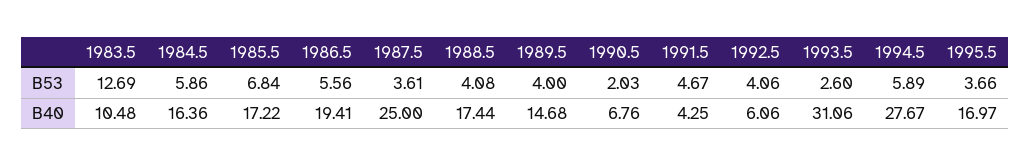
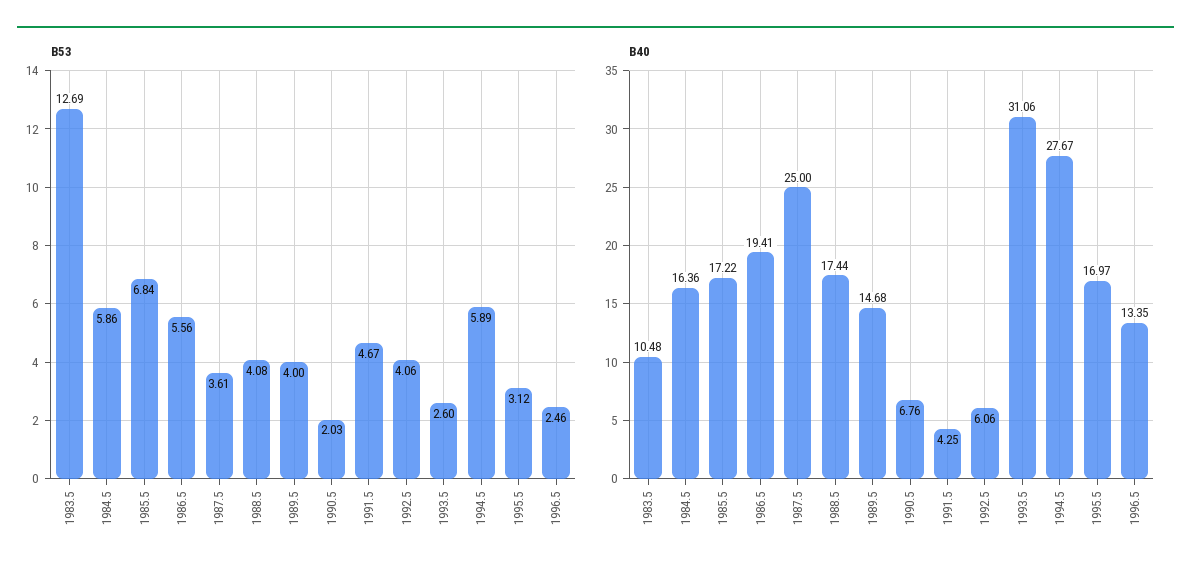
B53, 1995.5: 3.66 -> 3.12
B53, 1996.5: none -> 2.46
B40, 1996.5: none -> 13.35

